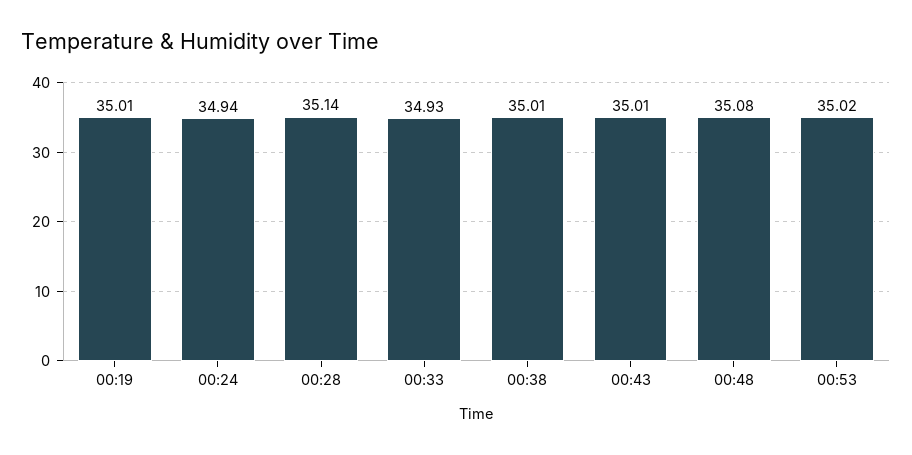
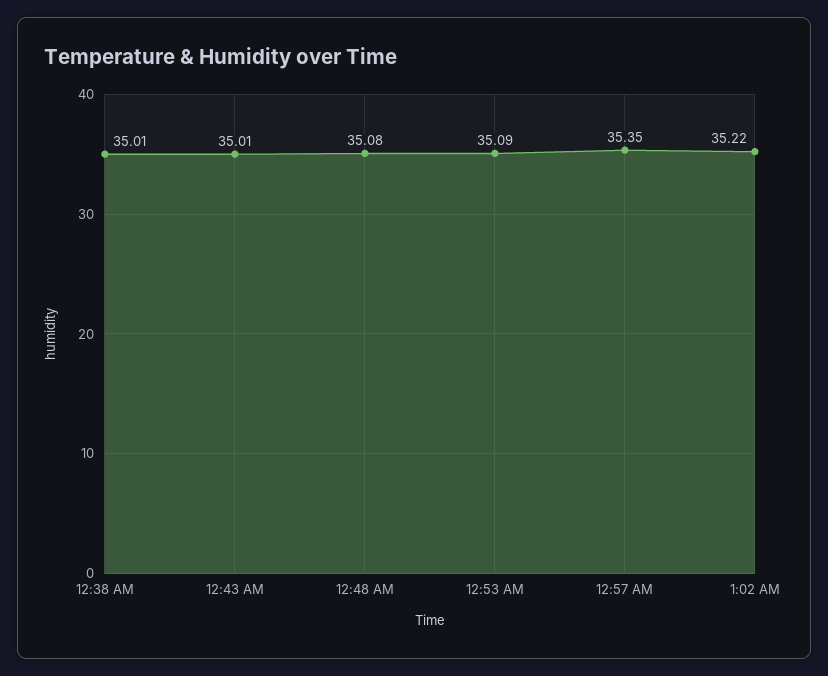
00:19: 35.01 -> none
00:24: 34.94 -> none
00:28: 35.14 -> none
00:33: 34.93 -> none
00:53: 35.02 -> 35.09
12:57 AM: none -> 35.35
1:02 AM: none -> 35.22

